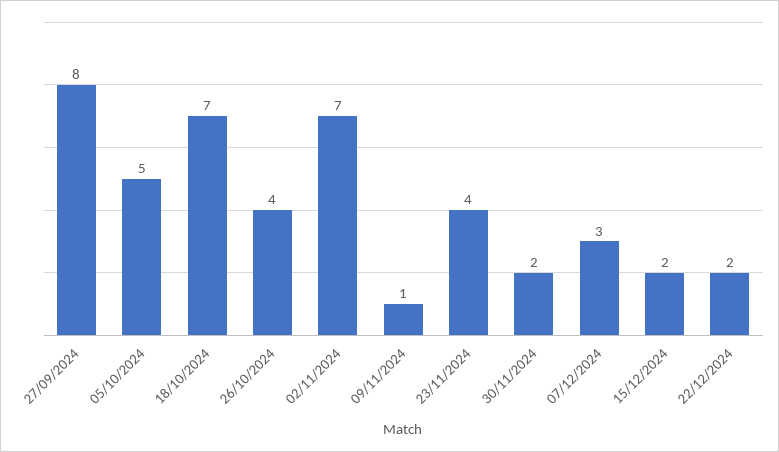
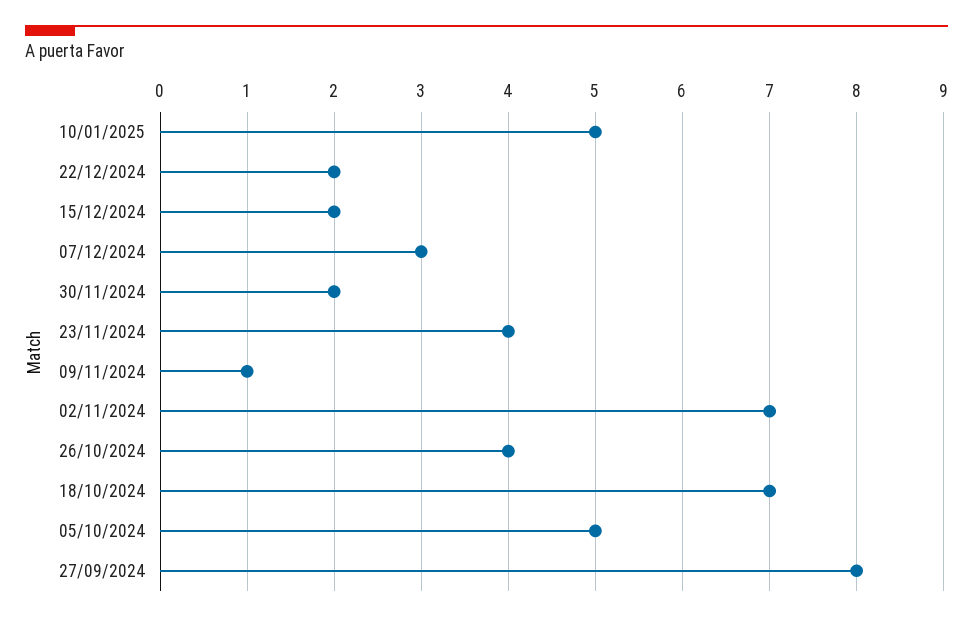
10/01/2025: none -> 5

